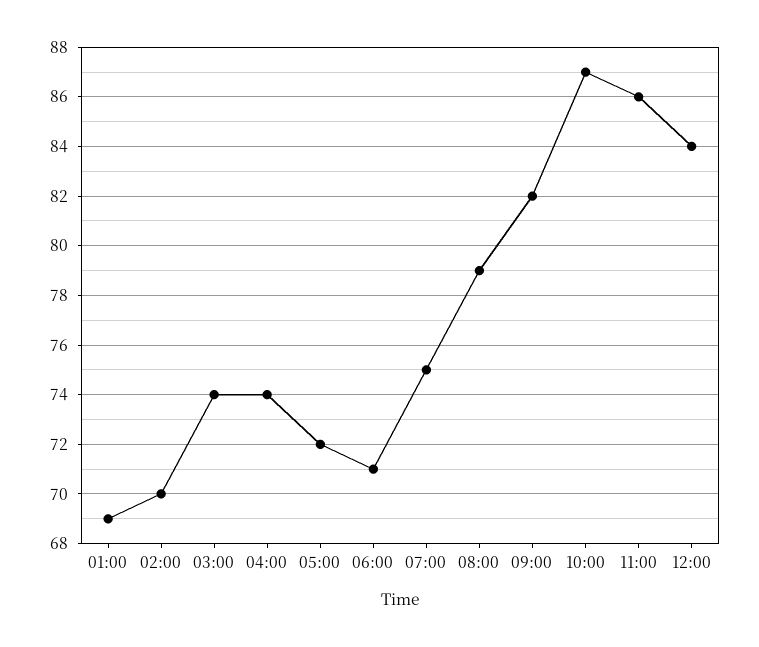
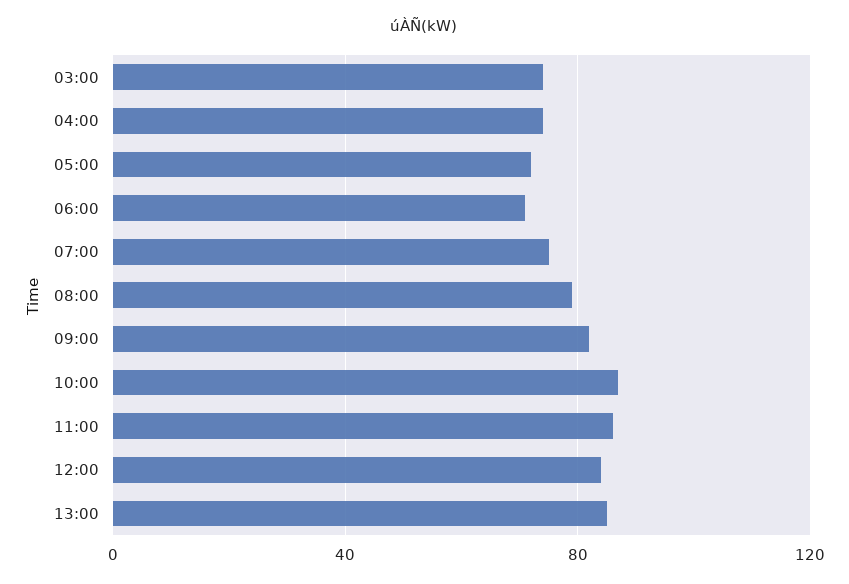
01:00: 69 -> none
02:00: 70 -> none
13:00: none -> 85

